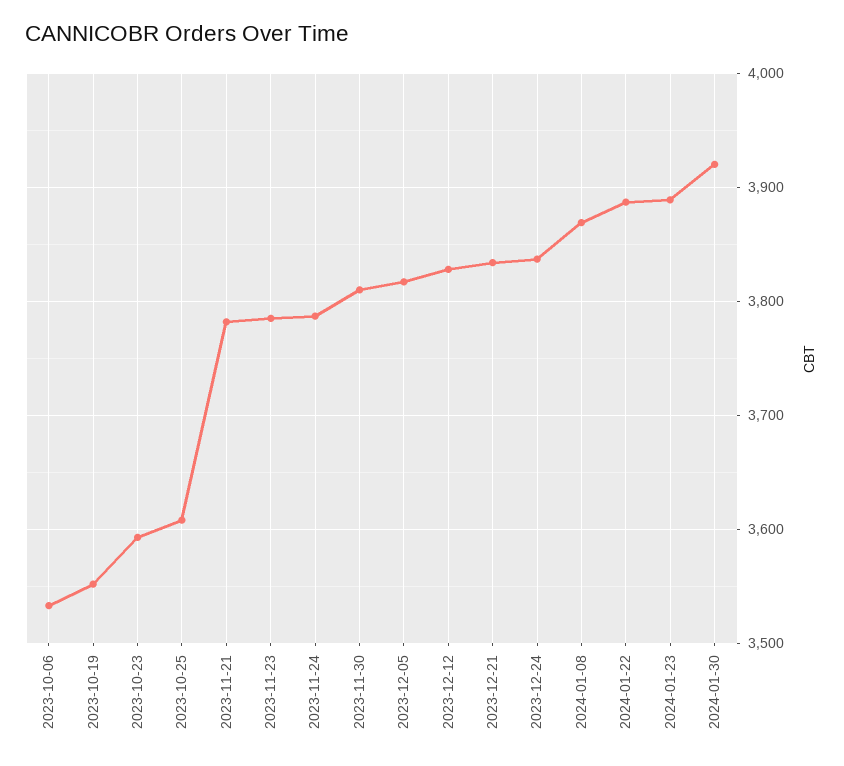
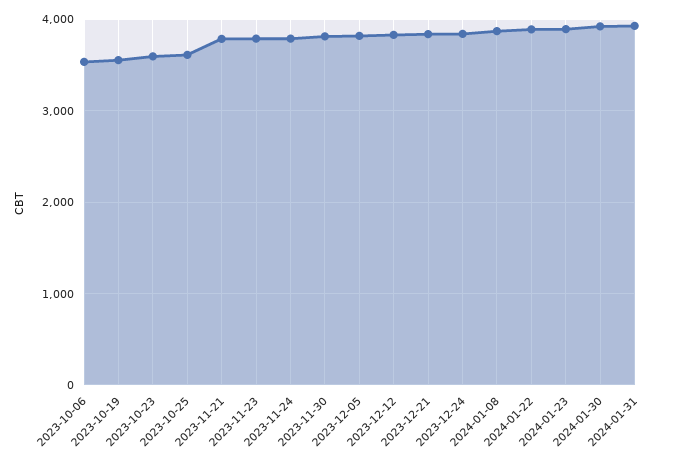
2024-01-31: none -> 3900

